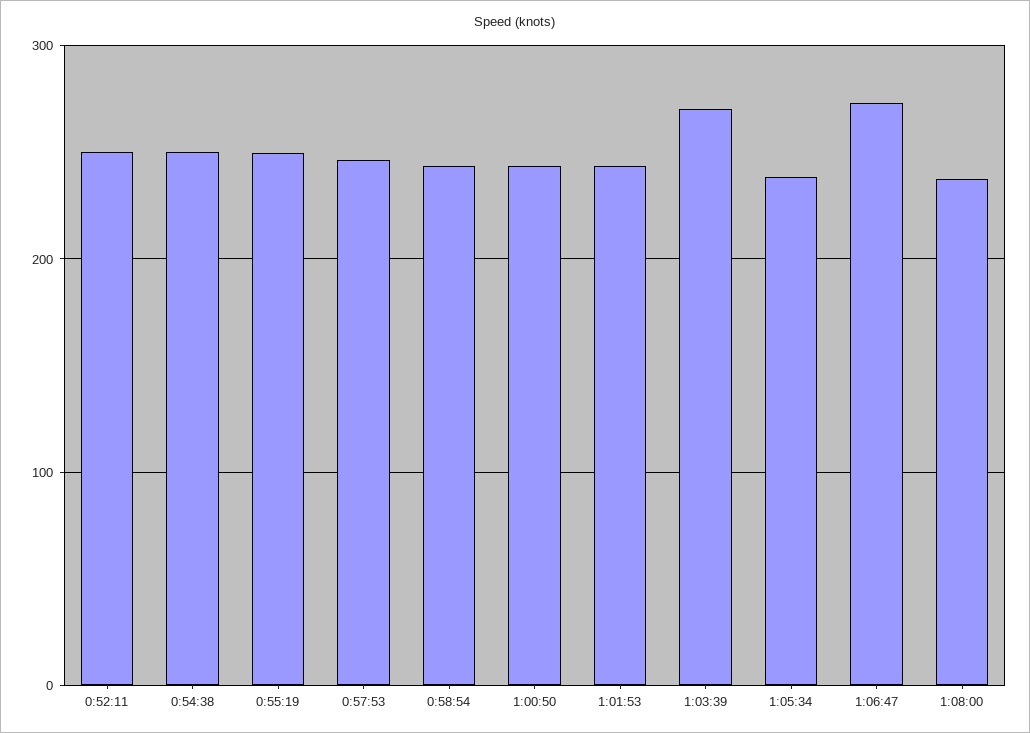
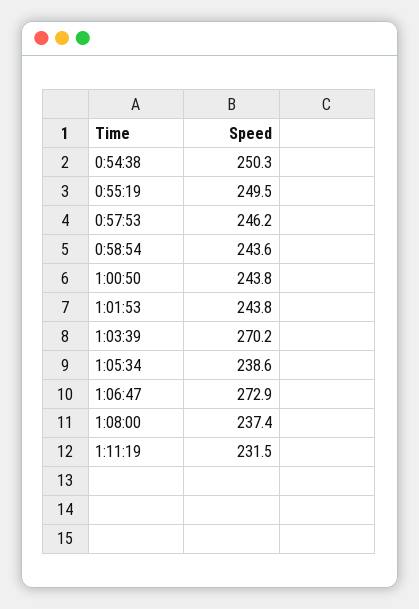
0:52:11: 250 -> none
1:11:19: none -> 231.5

